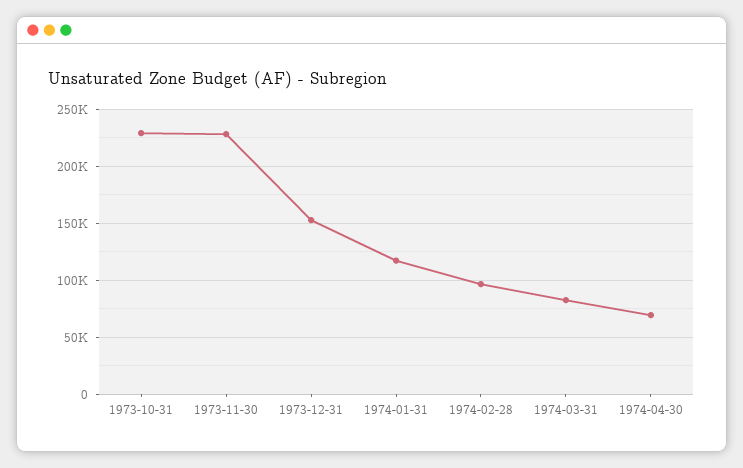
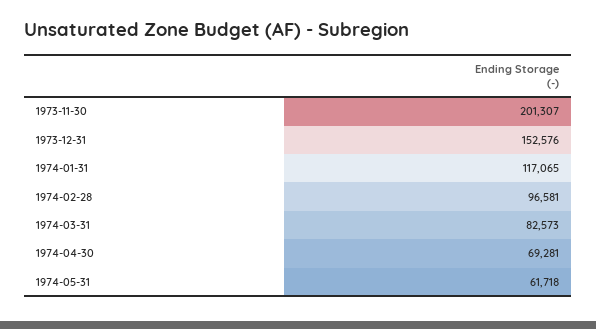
1973-10-31: 230000 -> none
1973-11-30: 230000 -> 201307
1974-05-31: none -> 61718

